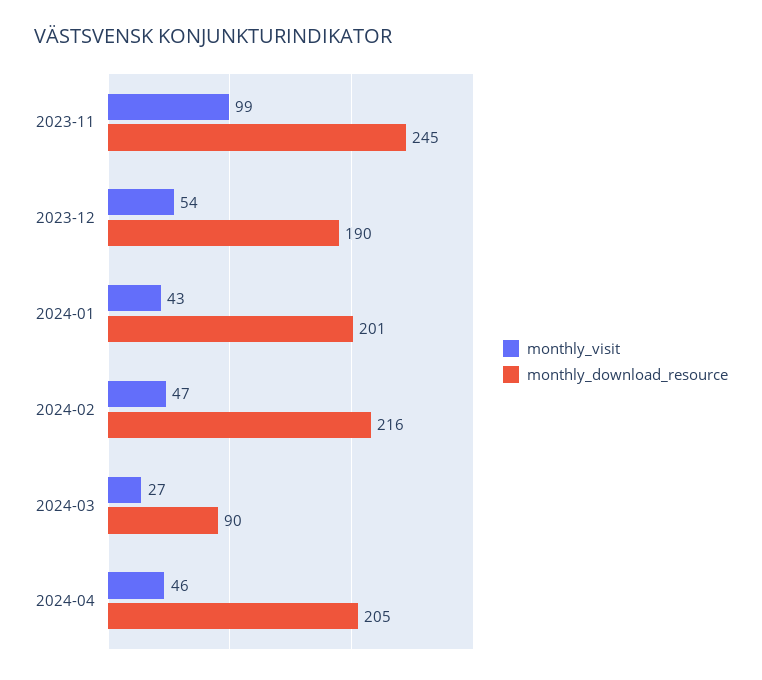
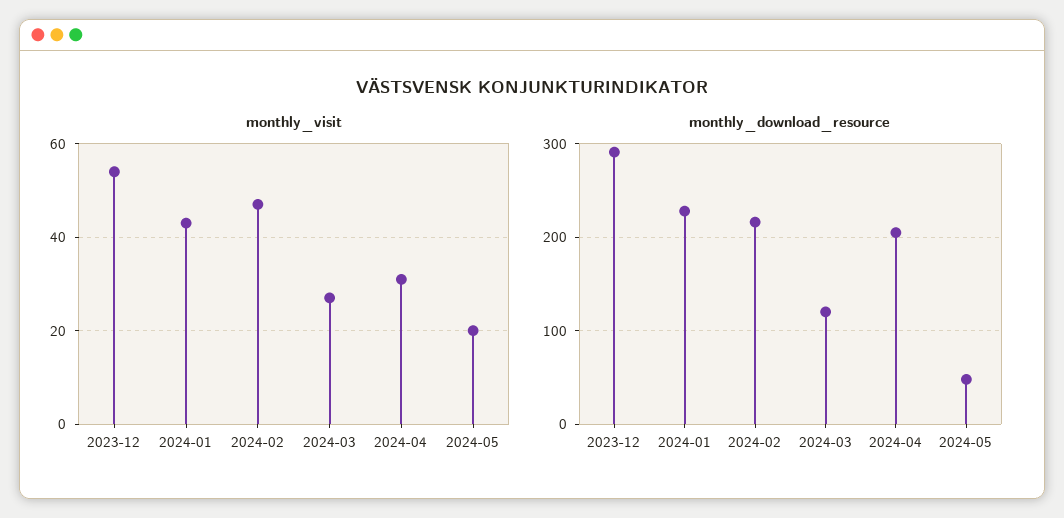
monthly_visit, 2023-11: 99 -> none
monthly_download_resource, 2023-11: 245 -> none
monthly_download_resource, 2023-12: 190 -> 290
monthly_download_resource, 2024-01: 201 -> 230
monthly_download_resource, 2024-03: 90 -> 120
monthly_visit, 2024-04: 46 -> 30
monthly_visit, 2024-05: none -> 20
monthly_download_resource, 2024-05: none -> 50

